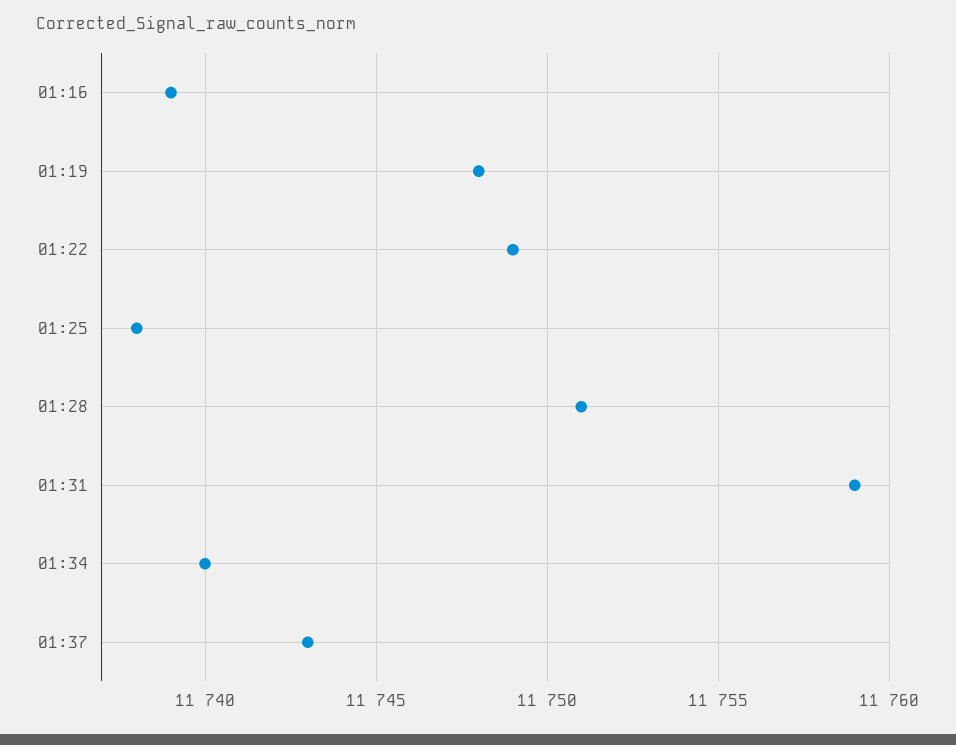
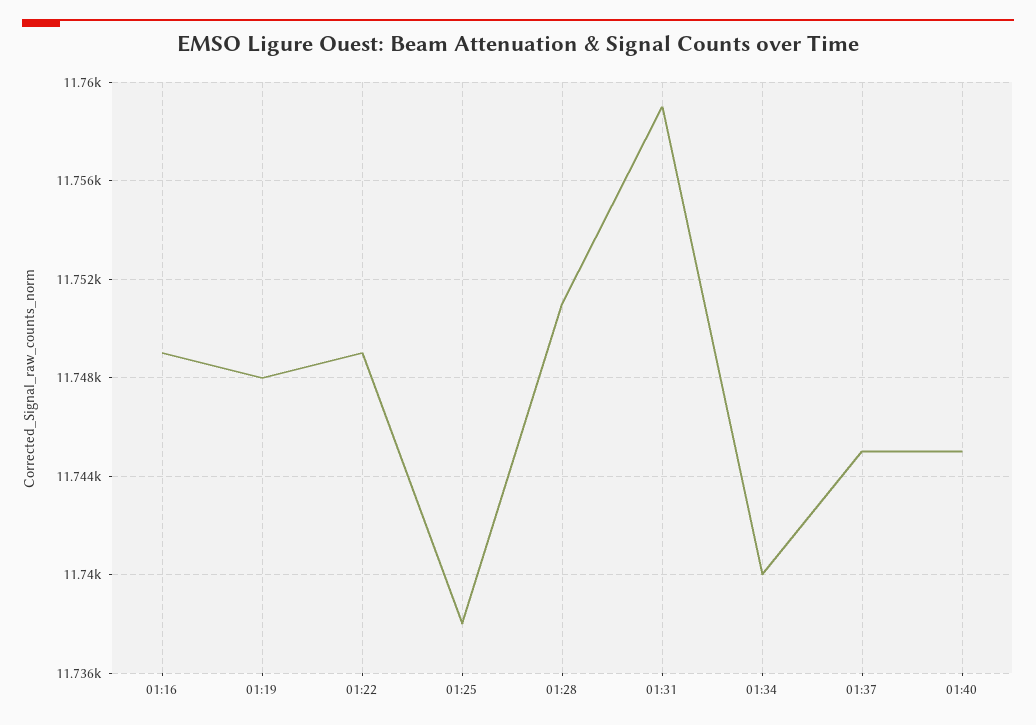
01:16: 11739 -> 11749
01:37: 11743 -> 11745
01:40: none -> 11745

